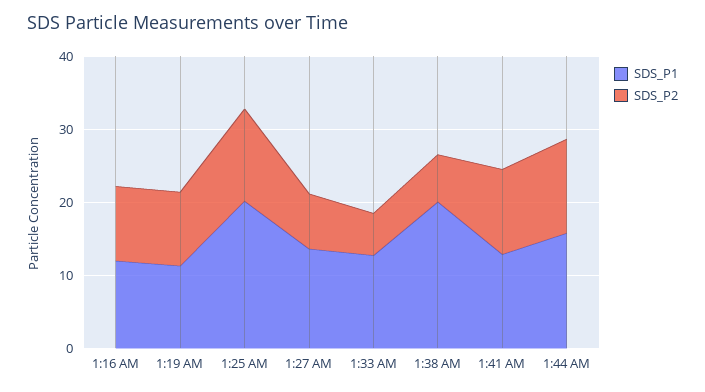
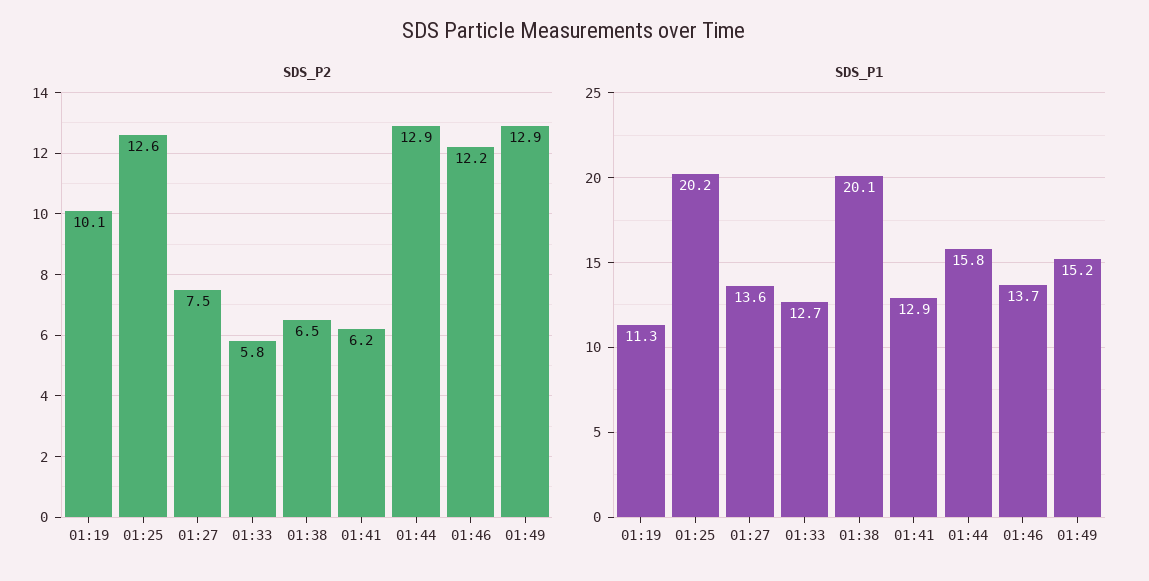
SDS_P1, 1:16 AM: 12 -> none
SDS_P2, 1:16 AM: 10 -> none
SDS_P2, 1:41 AM: 12 -> 6.2
SDS_P2, 01:46: none -> 12.2
SDS_P2, 01:49: none -> 12.9
SDS_P1, 01:46: none -> 13.7
SDS_P1, 01:49: none -> 15.2

